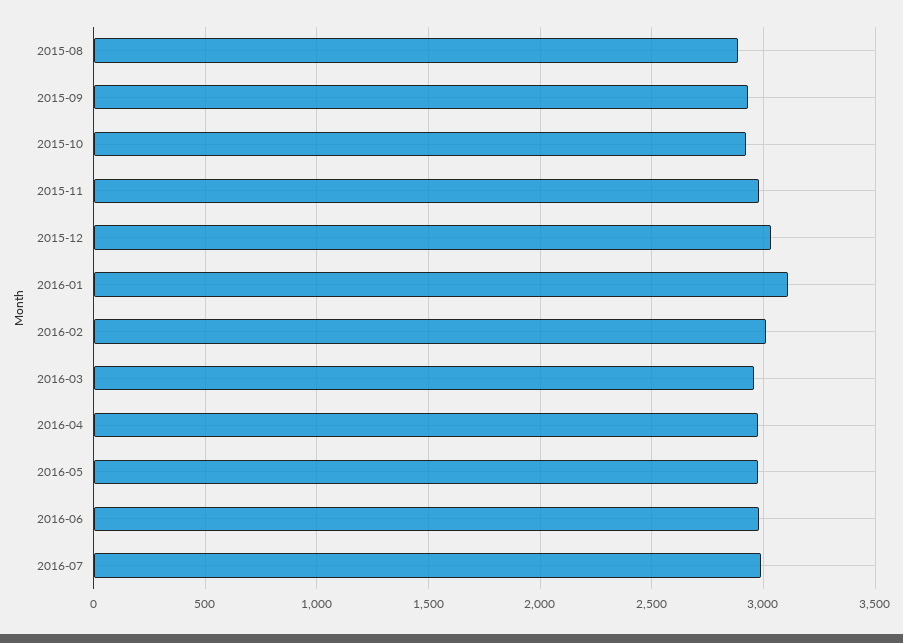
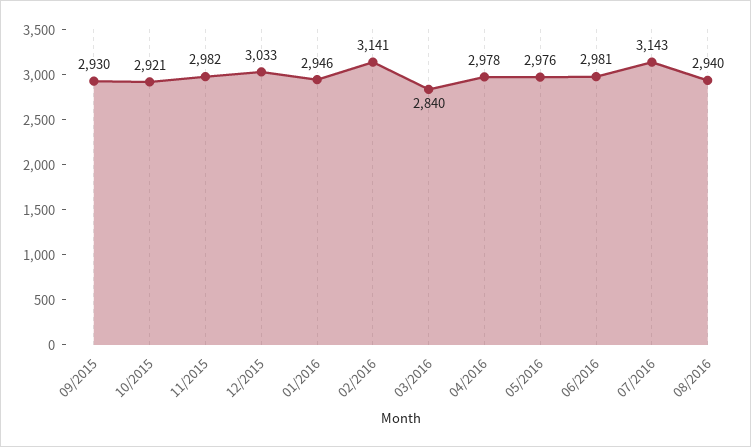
2015-08: 2900 -> none
2016-01: 3100 -> 2946
2016-02: 3000 -> 3141
2016-03: 2950 -> 2840
2016-07: 3000 -> 3143
08/2016: none -> 2940

